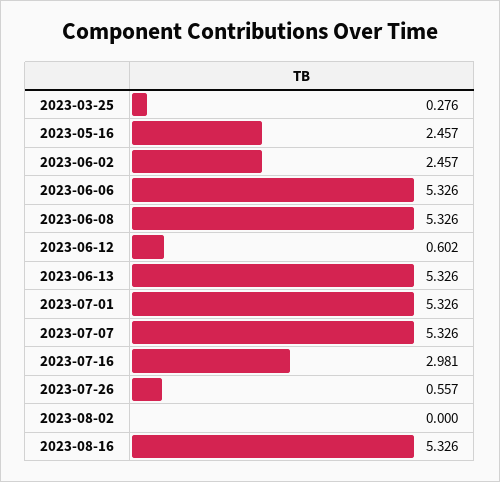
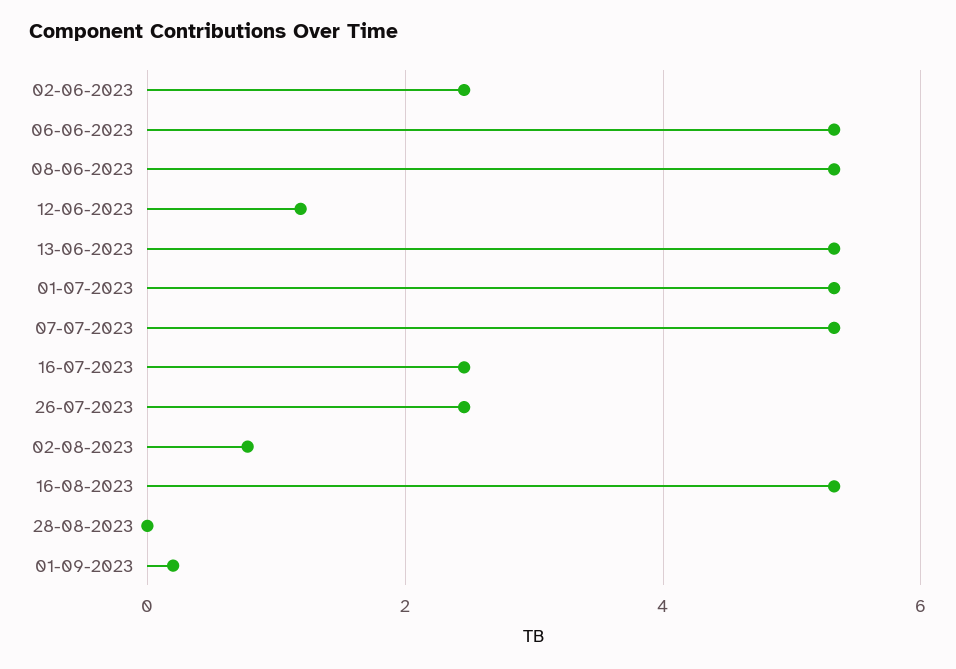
2023-03-25: 0.276 -> none
2023-05-16: 2.457 -> none
2023-06-12: 0.602 -> 1.2
2023-07-16: 2.981 -> 2.4
2023-07-26: 0.557 -> 2.4
2023-08-02: 0 -> 0.8
28-08-2023: none -> 0
01-09-2023: none -> 0.2

